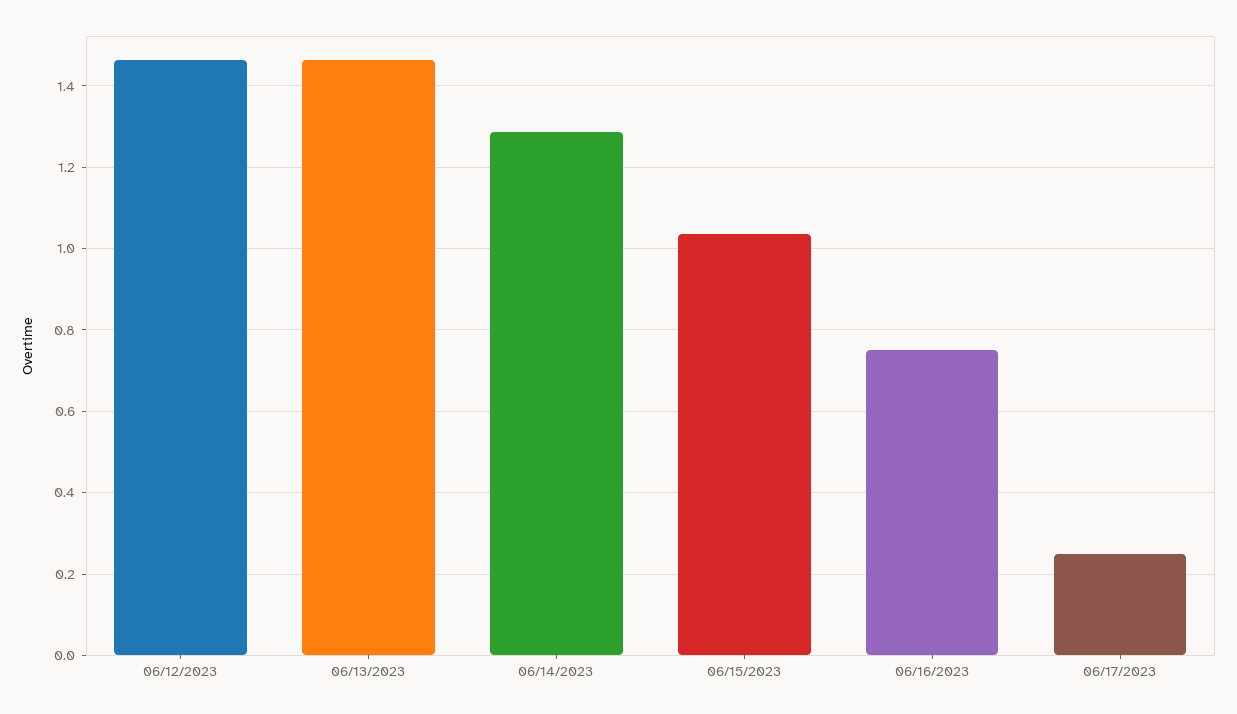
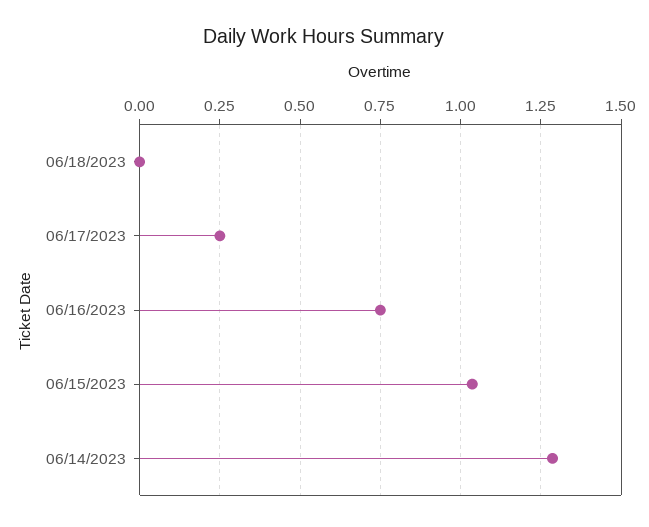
06/12/2023: 1.46 -> none
06/13/2023: 1.46 -> none
06/18/2023: none -> 0

